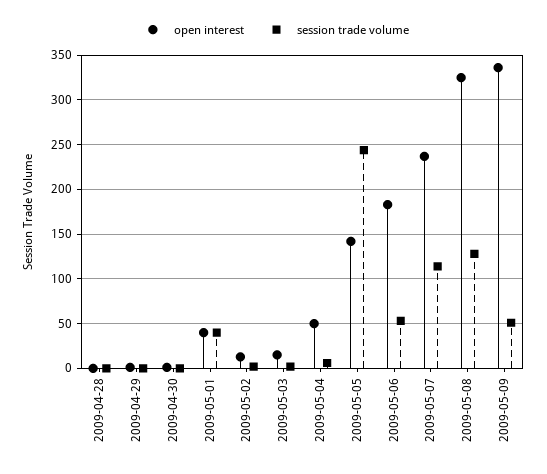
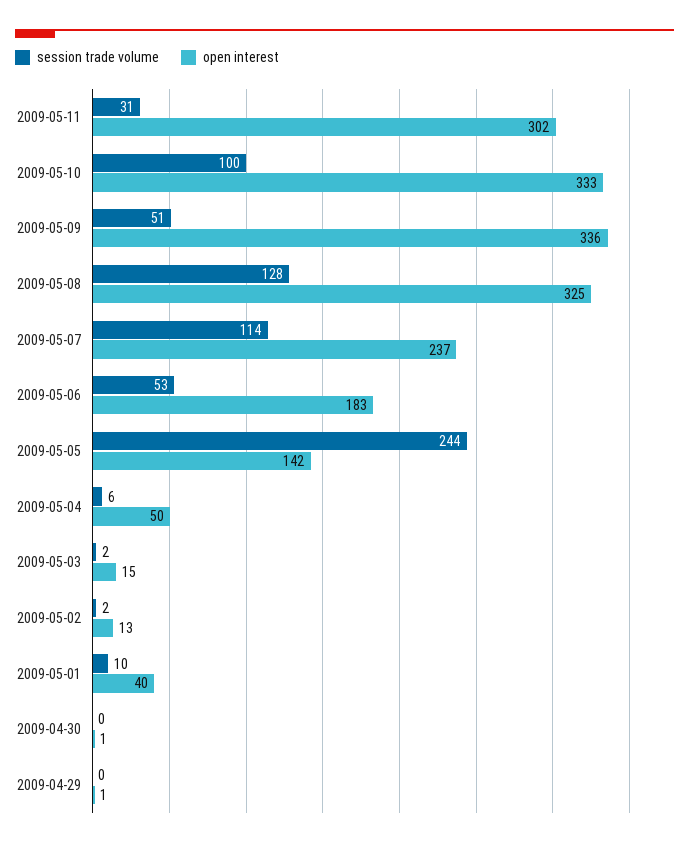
open interest, 2009-04-28: 0 -> none
session trade volume, 2009-04-28: 0 -> none
session trade volume, 2009-05-01: 40 -> 10
session trade volume, 2009-05-11: none -> 31
open interest, 2009-05-11: none -> 302
session trade volume, 2009-05-10: none -> 100
open interest, 2009-05-10: none -> 333

